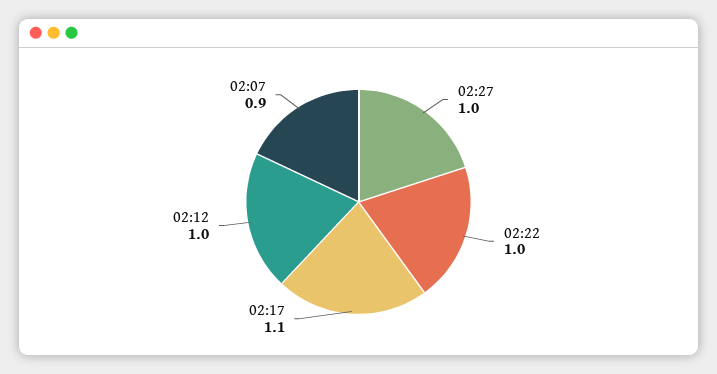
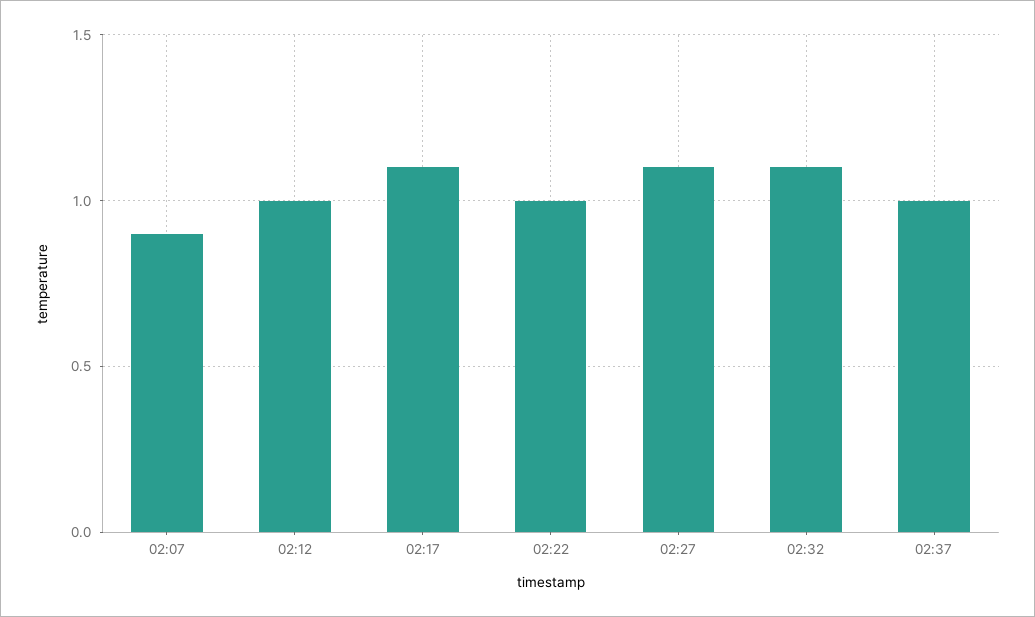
02:27: 1 -> 1.1
02:32: none -> 1.1
02:37: none -> 1

